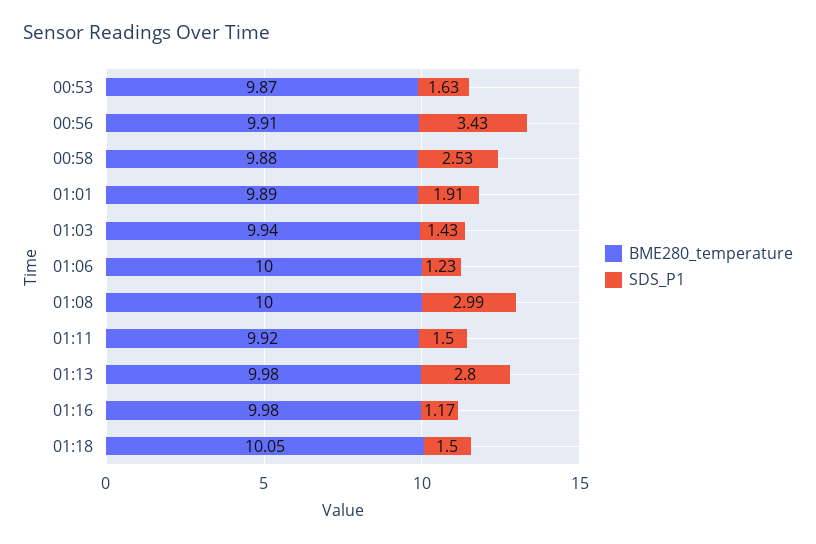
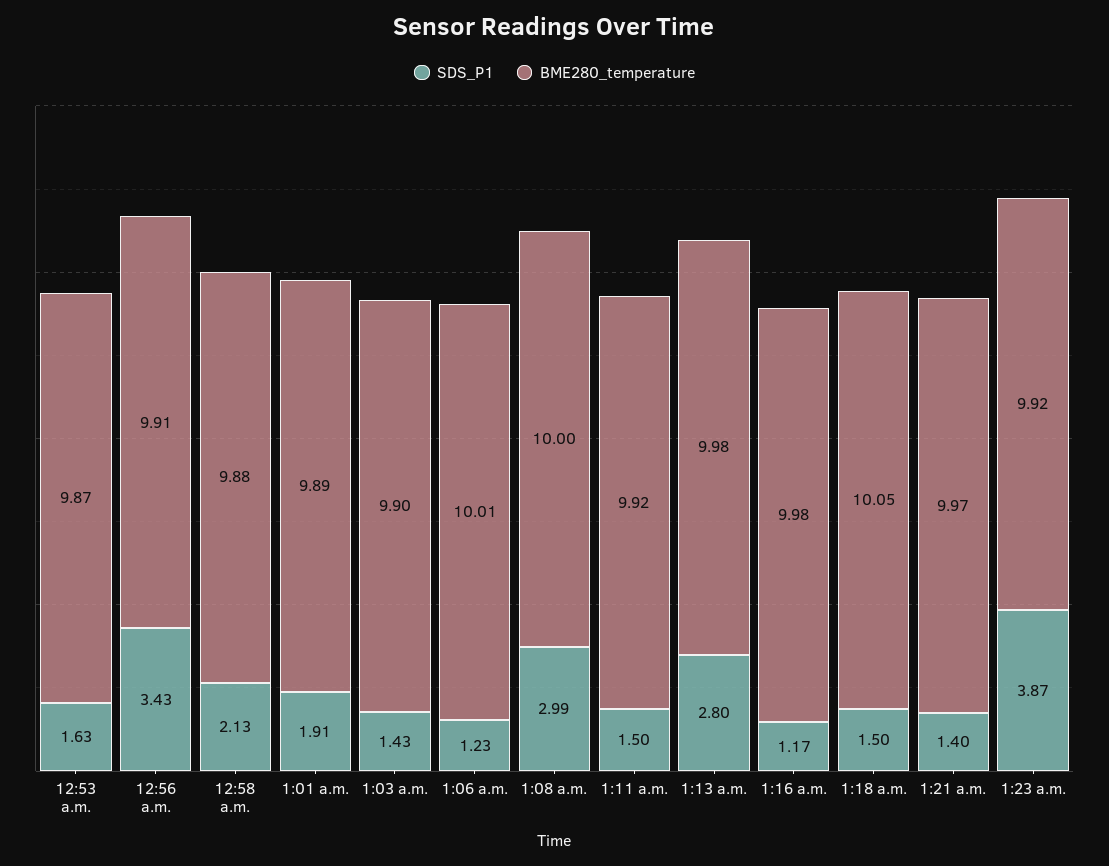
SDS_P1, 00:58: 2.53 -> 2.13
BME280_temperature, 01:03: 9.94 -> 9.9
BME280_temperature, 01:06: 10 -> 10.01
SDS_P1, 1:21 a.m.: none -> 1.4
BME280_temperature, 1:21 a.m.: none -> 9.97
SDS_P1, 1:23 a.m.: none -> 3.87
BME280_temperature, 1:23 a.m.: none -> 9.92

